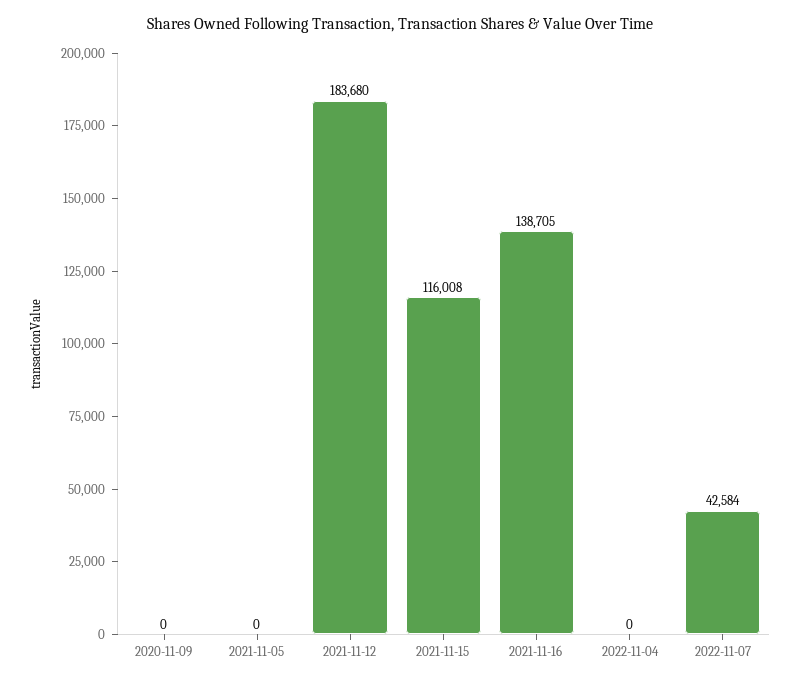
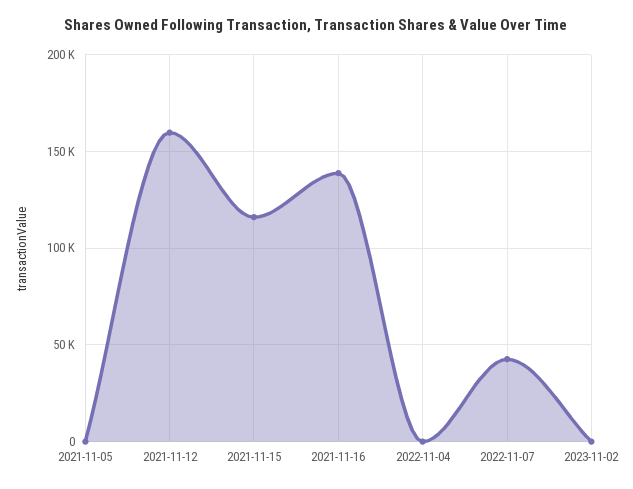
2020-11-09: 0 -> none
2021-11-12: 183680 -> 160000
2023-11-02: none -> 0

